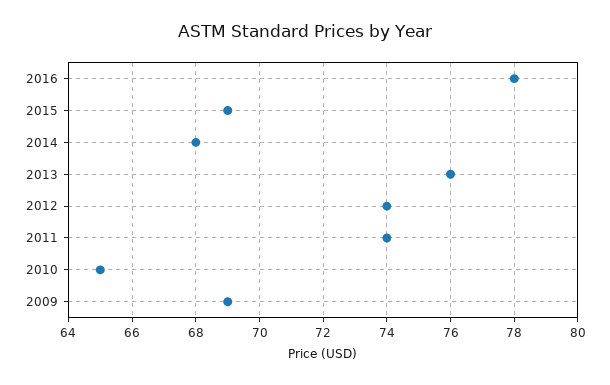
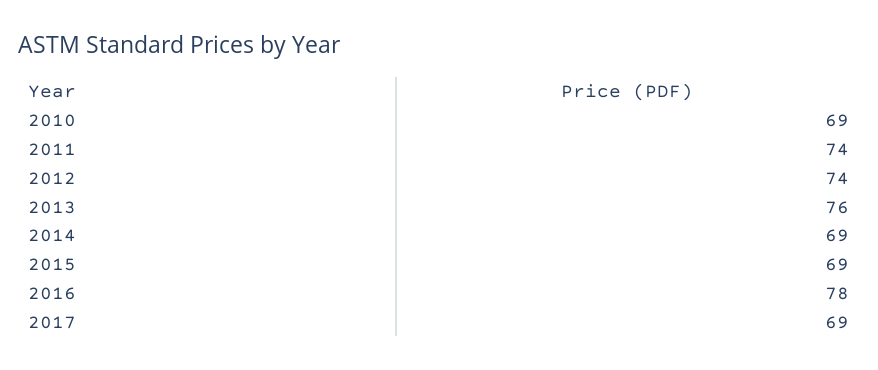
2014: 68 -> 69
2010: 65 -> 69
2009: 69 -> none
2017: none -> 69

